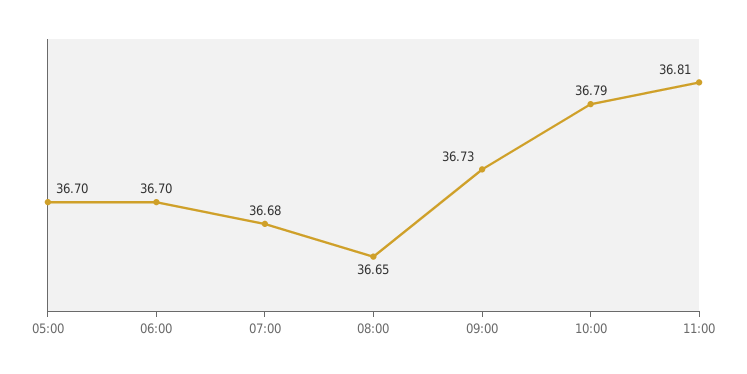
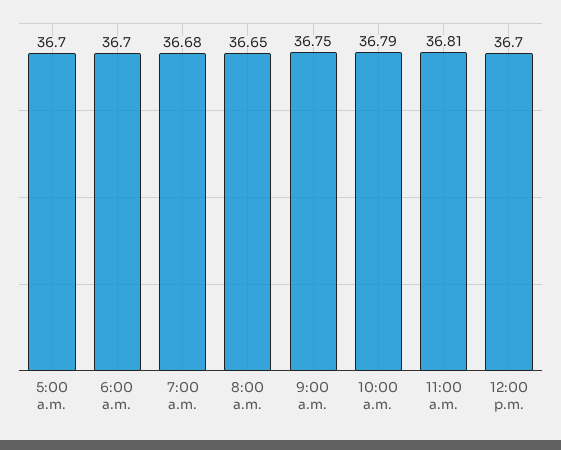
09:00: 36.73 -> 36.75
12:00 p.m.: none -> 36.7

